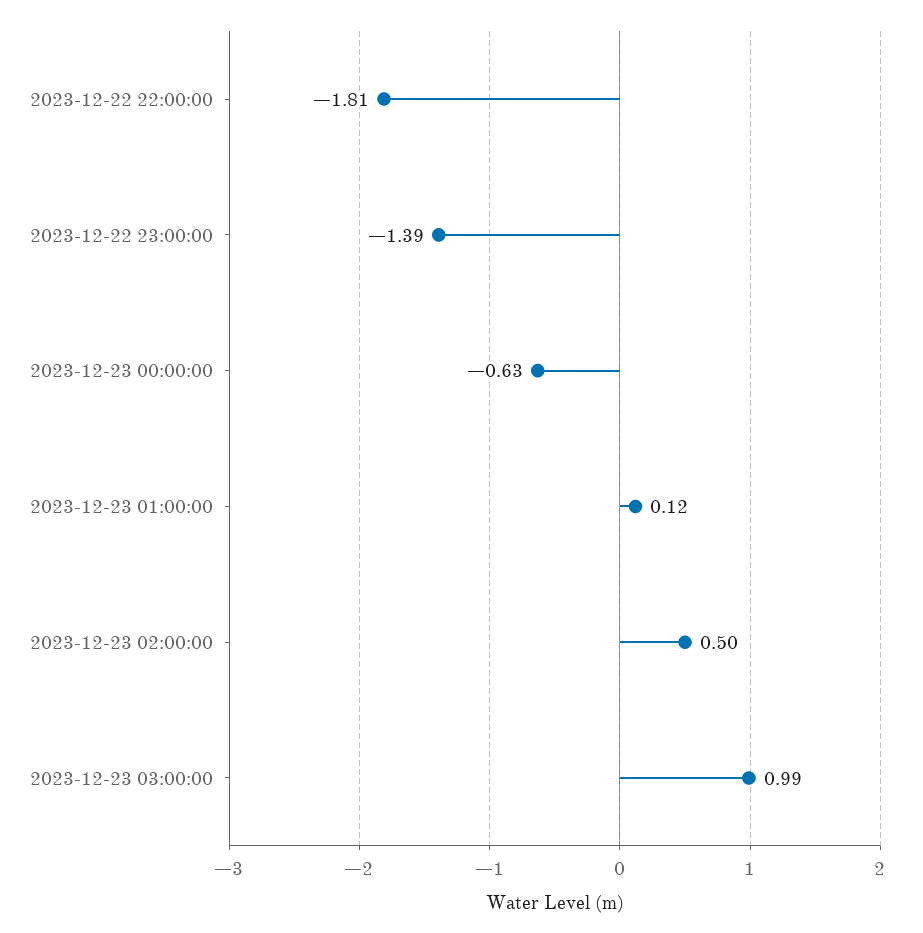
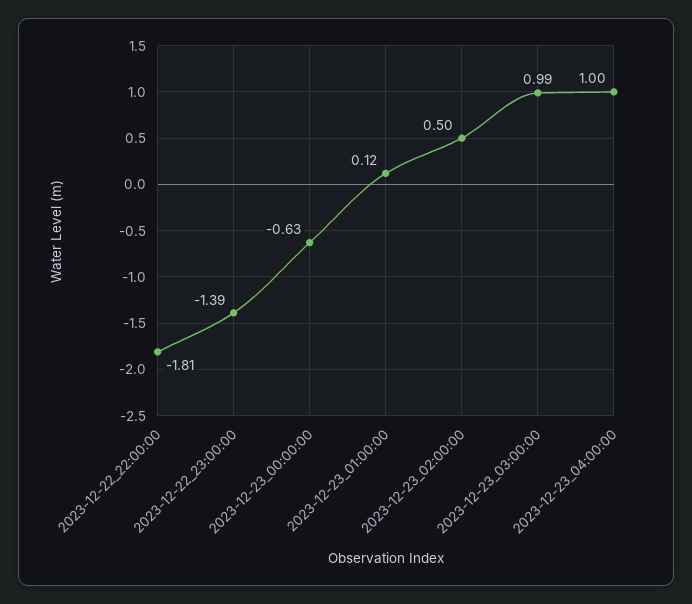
2023-12-23_04:00:00: none -> 1

